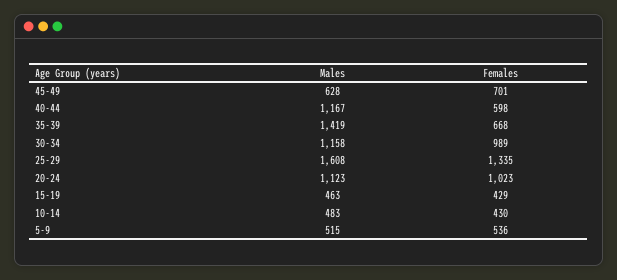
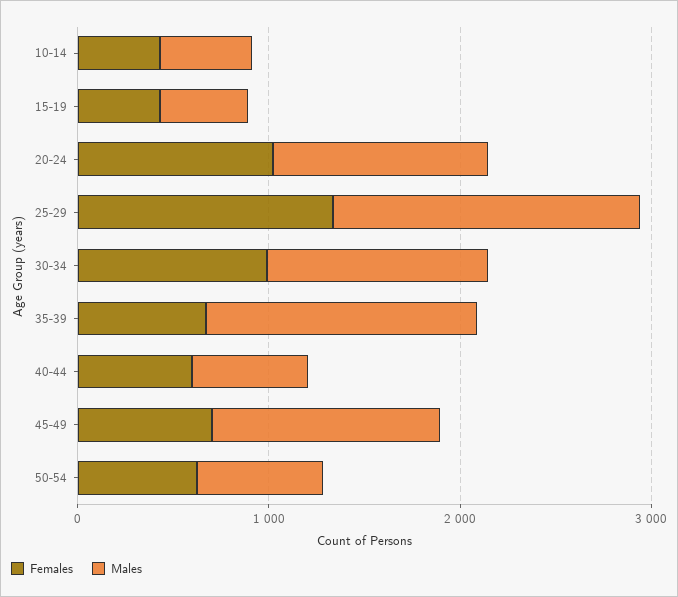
Males, 45-49: 628 -> 1200
Males, 40-44: 1167 -> 600
Males, 5-9: 515 -> none
Females, 5-9: 536 -> none
Females, 50-54: none -> 600
Males, 50-54: none -> 600

